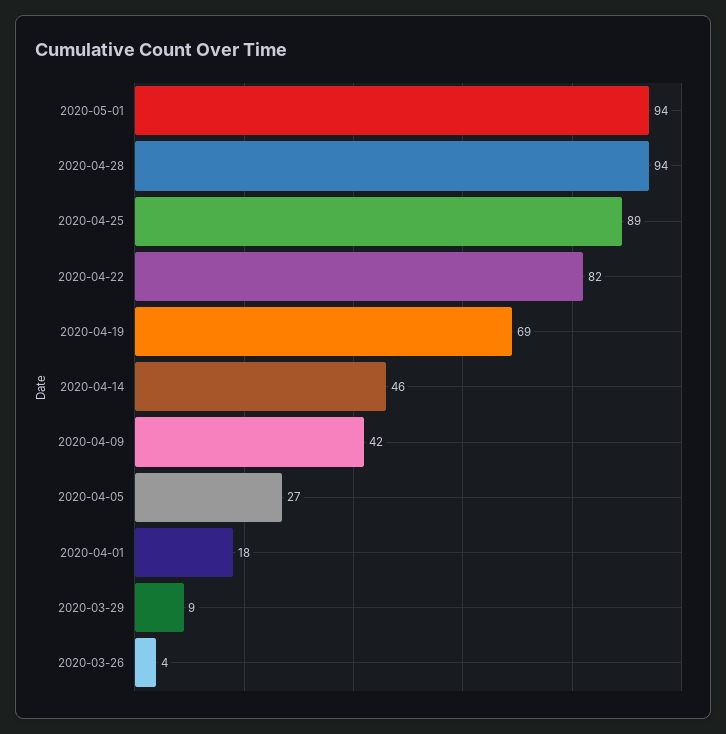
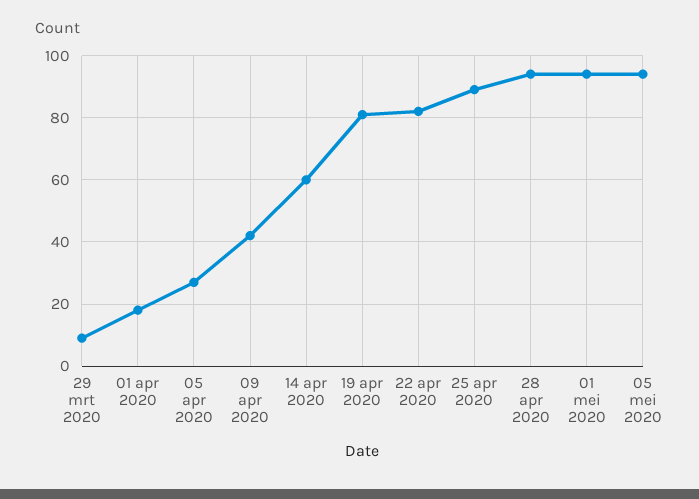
2020-04-19: 69 -> 80
2020-04-14: 46 -> 60
2020-03-26: 4 -> none
05 mei 2020: none -> 95

